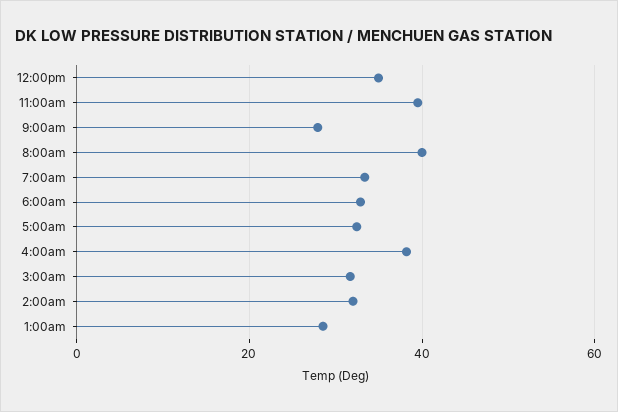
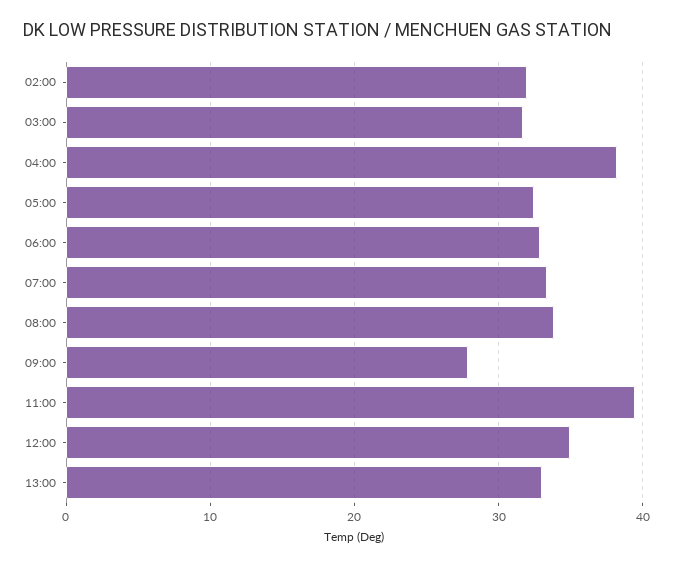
8:00am: 40 -> 34
1:00am: 28 -> none
13:00: none -> 33

